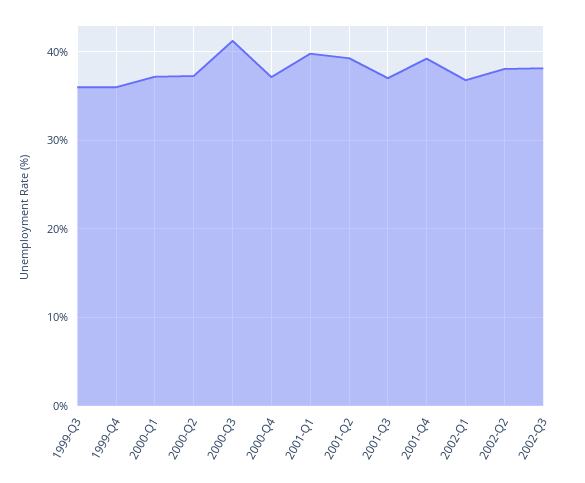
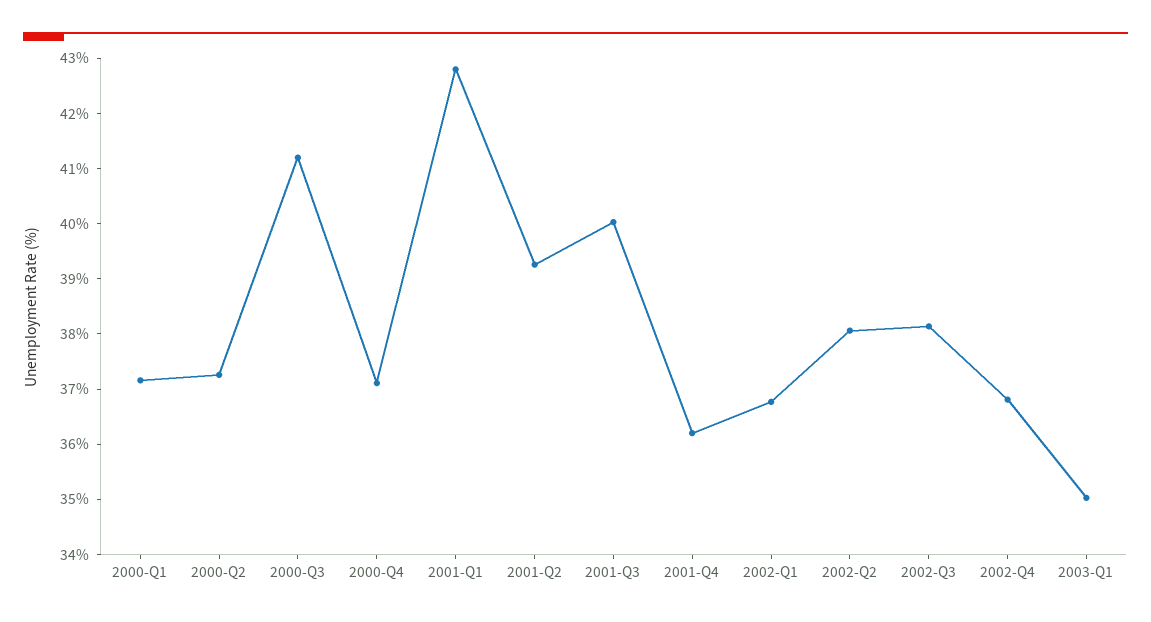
1999-Q3: 36 -> none
1999-Q4: 36 -> none
2001-Q1: 40 -> 42.8
2001-Q3: 37 -> 40
2001-Q4: 39 -> 36.2
2002-Q4: none -> 36.8
2003-Q1: none -> 35

